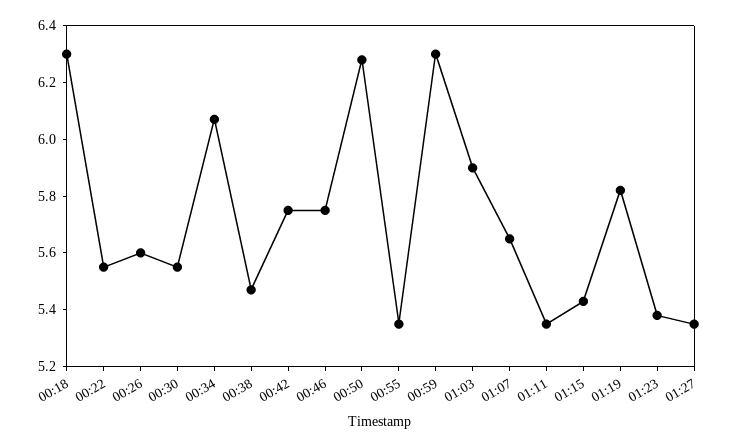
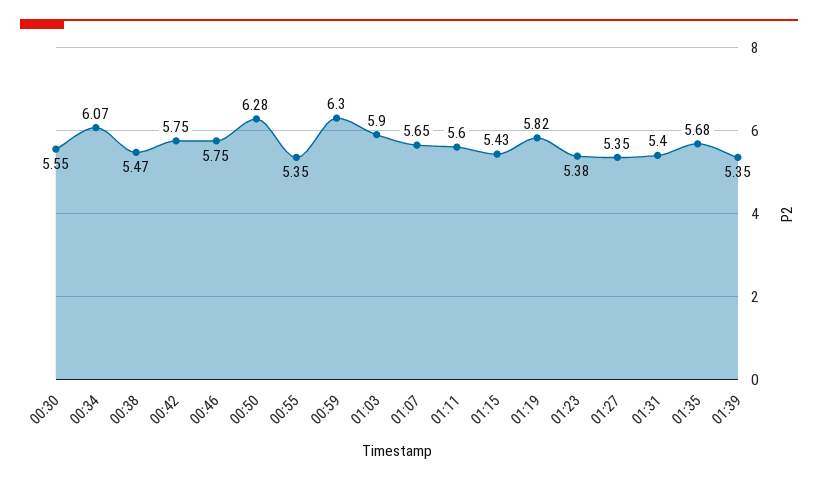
00:18: 6.3 -> none
00:22: 5.55 -> none
00:26: 5.6 -> none
01:11: 5.35 -> 5.6
01:31: none -> 5.4
01:35: none -> 5.68
01:39: none -> 5.35

